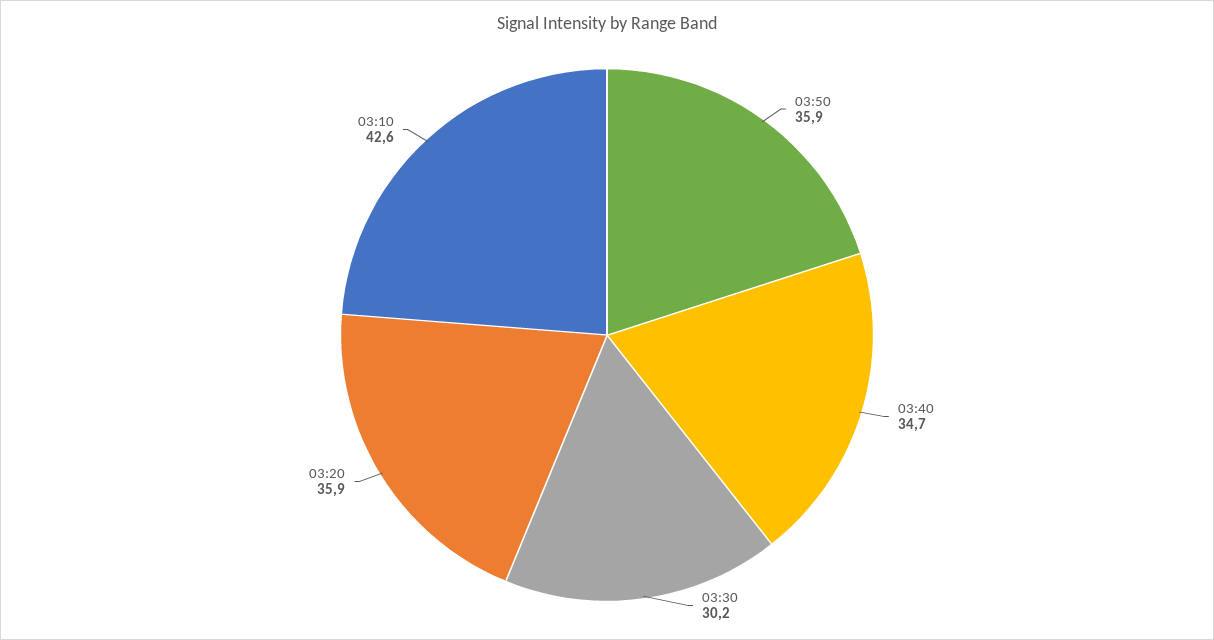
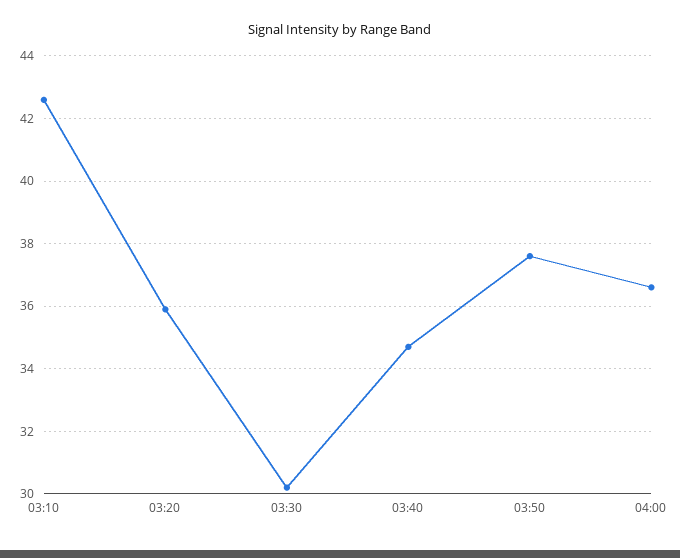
03:50: 35.9 -> 37.5
04:00: none -> 36.5

